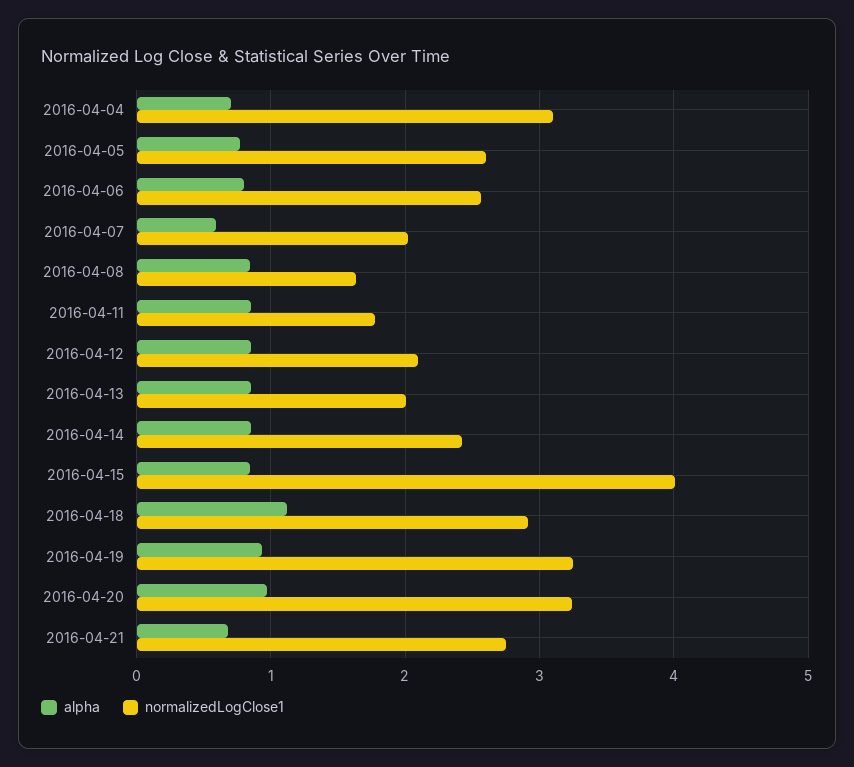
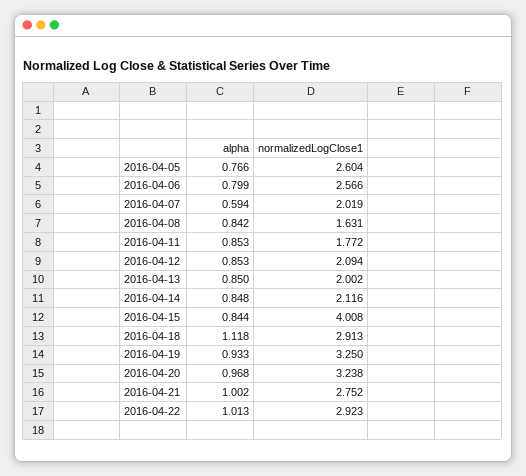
alpha, 2016-04-04: 0.7 -> none
normalizedLogClose1, 2016-04-04: 3.1 -> none
normalizedLogClose1, 2016-04-14: 2.4 -> 2.116
alpha, 2016-04-21: 0.7 -> 1.002
alpha, 2016-04-22: none -> 1.013
normalizedLogClose1, 2016-04-22: none -> 2.923

